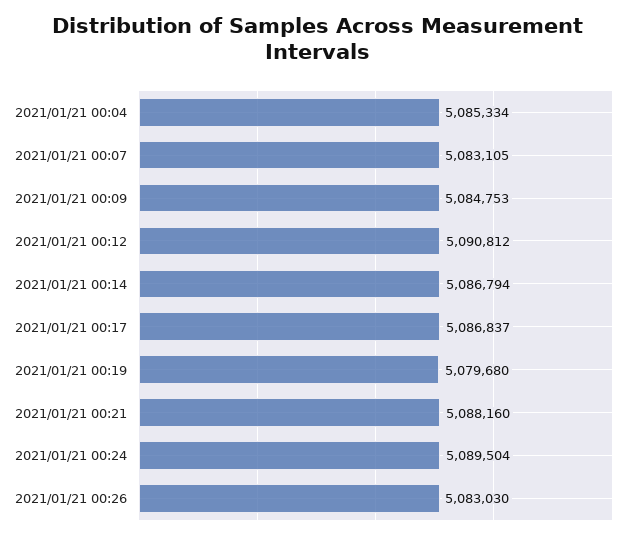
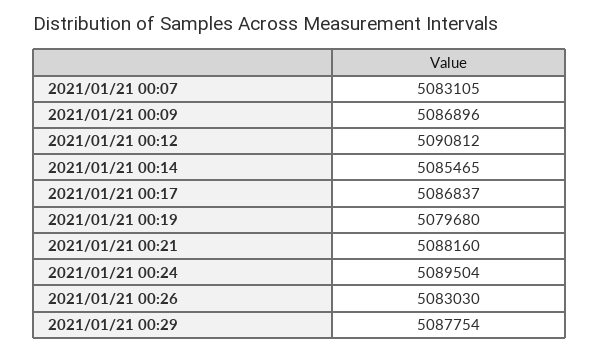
2021/01/21 00:04: 5085334 -> none
2021/01/21 00:09: 5084753 -> 5086896
2021/01/21 00:14: 5086794 -> 5085465
2021/01/21 00:29: none -> 5087754

